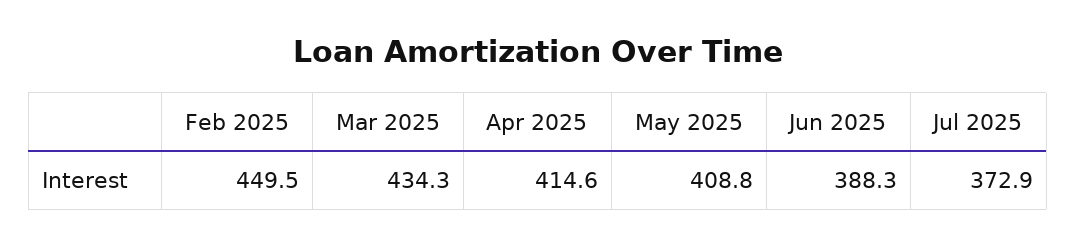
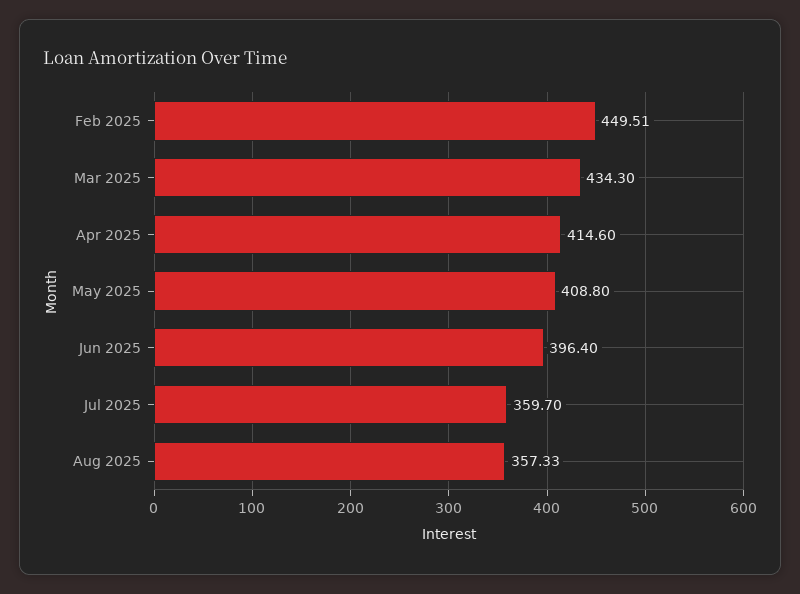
Jun 2025: 388.3 -> 396.4
Jul 2025: 372.9 -> 359.7
Aug 2025: none -> 357.33

